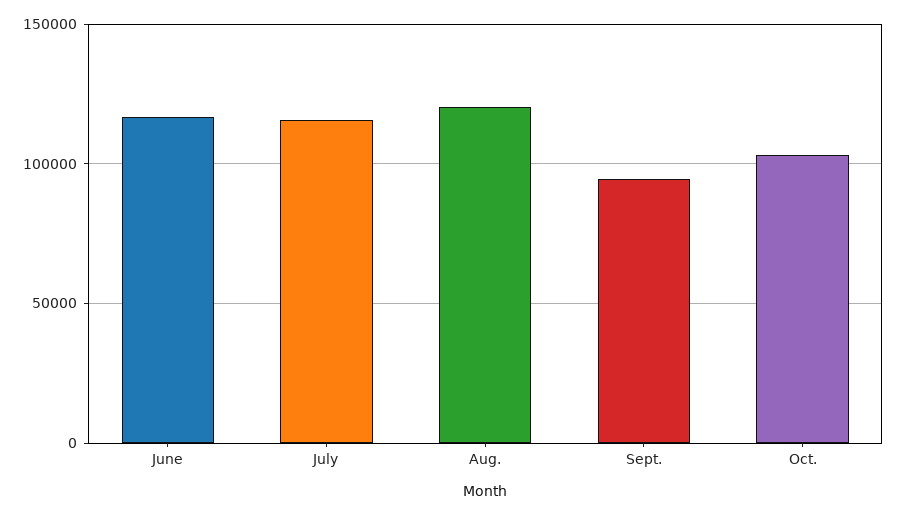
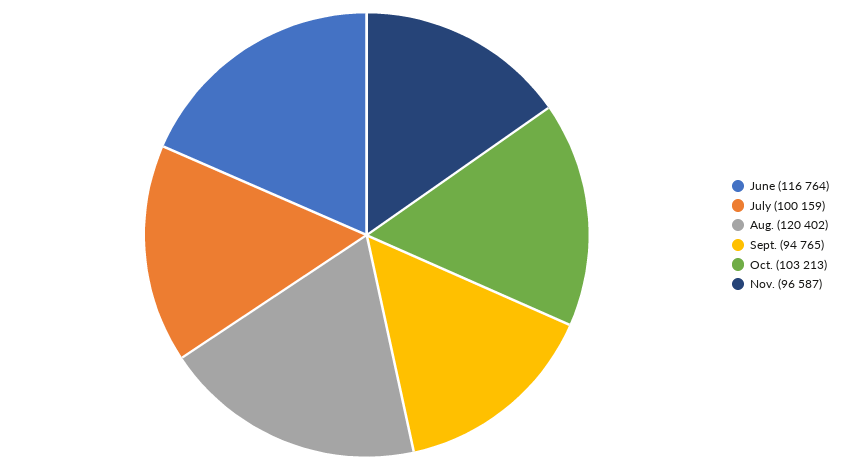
July: 115000 -> 100159
Nov.: none -> 96587

